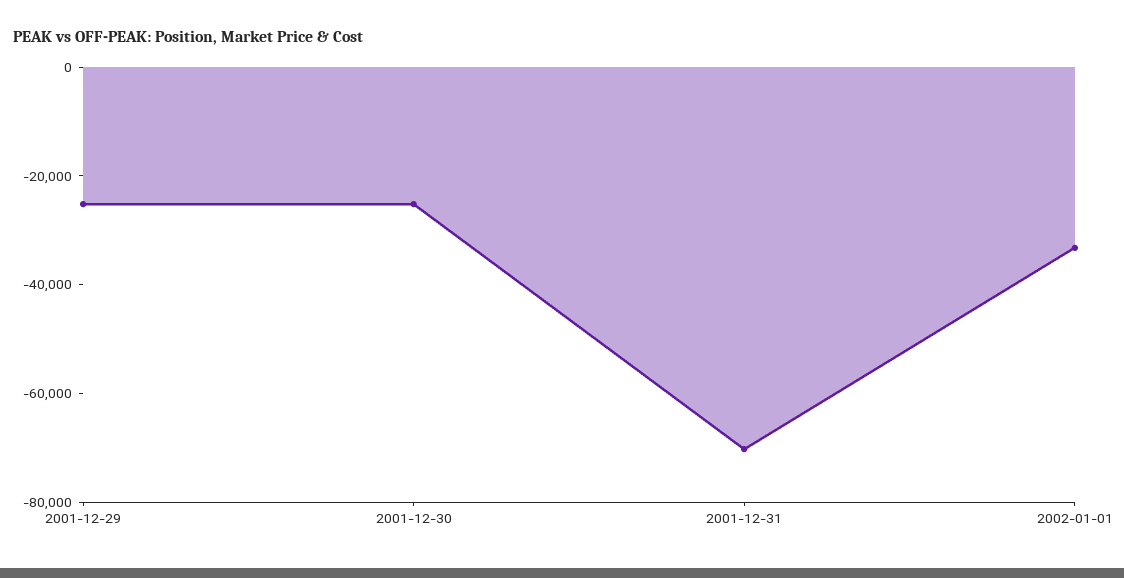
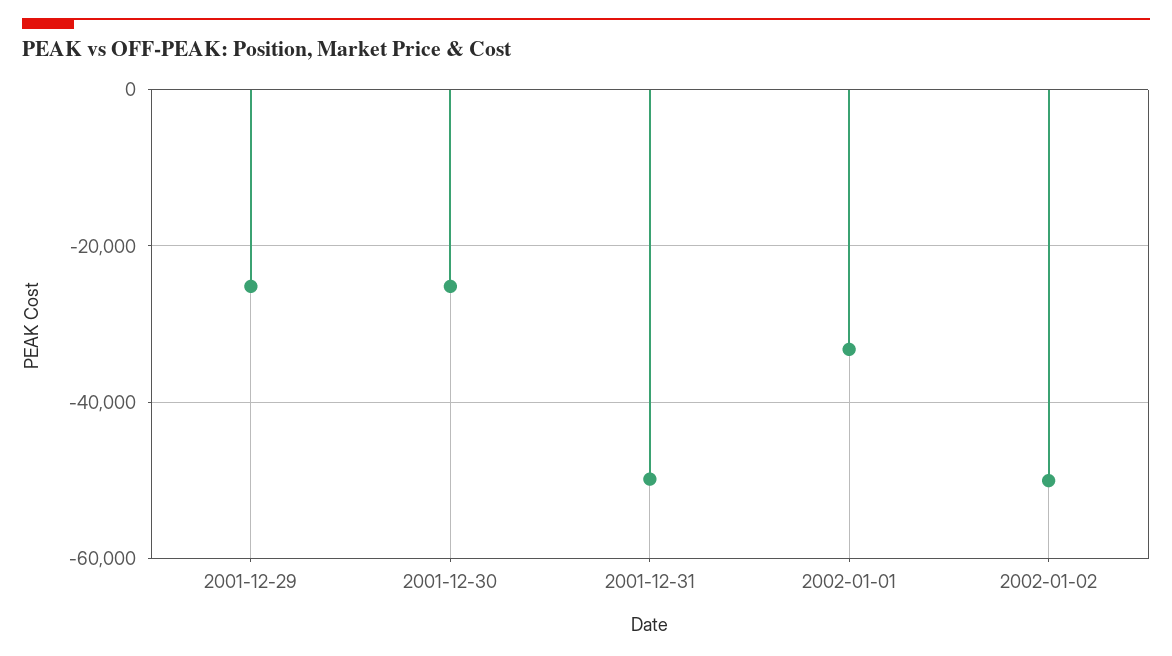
2001-12-31: -70000 -> -50000
2002-01-02: none -> -50000

